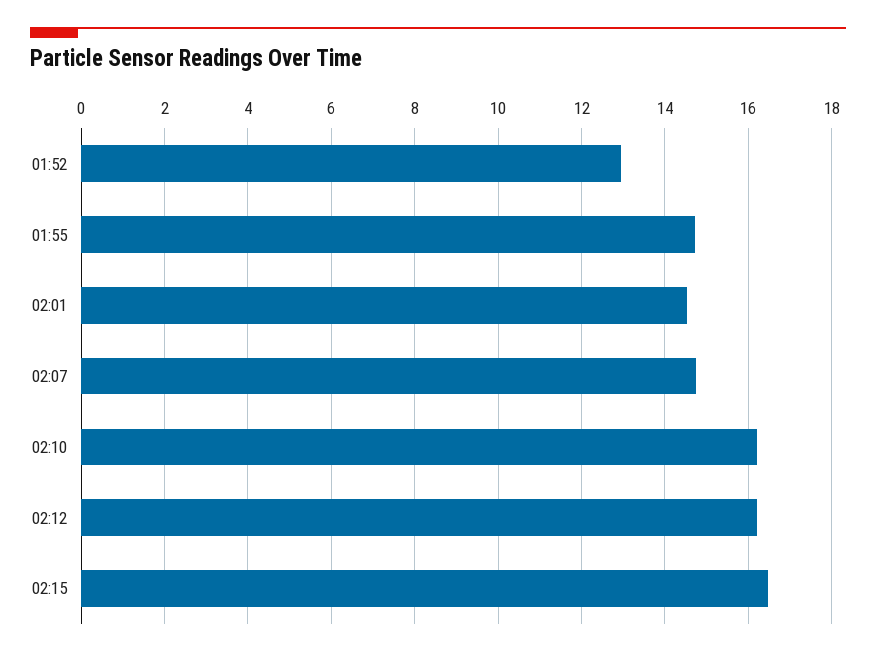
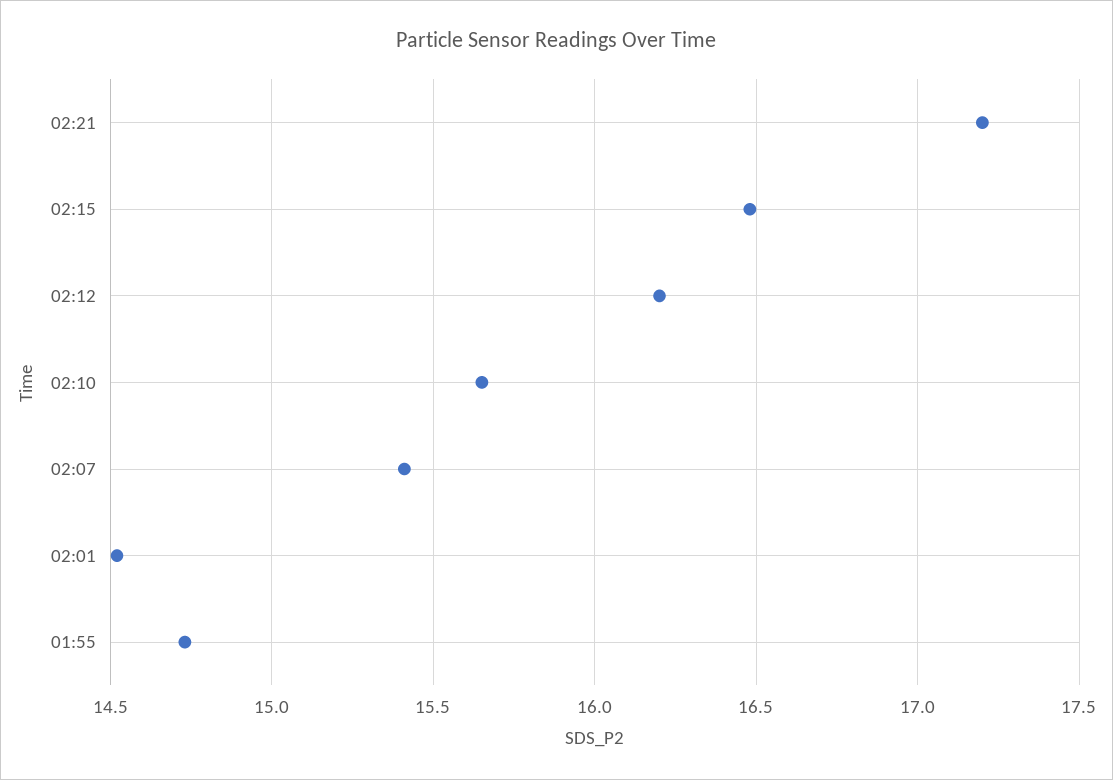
01:52: 13 -> none
02:07: 14.8 -> 15.4
02:10: 16.2 -> 15.65
02:21: none -> 17.2

